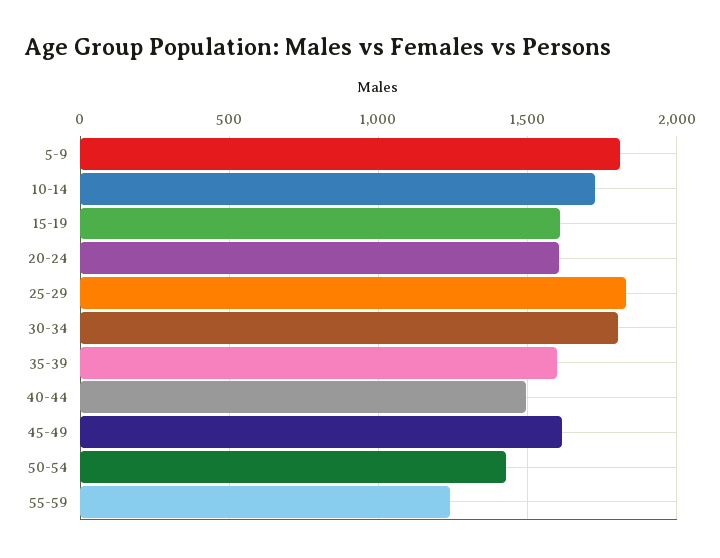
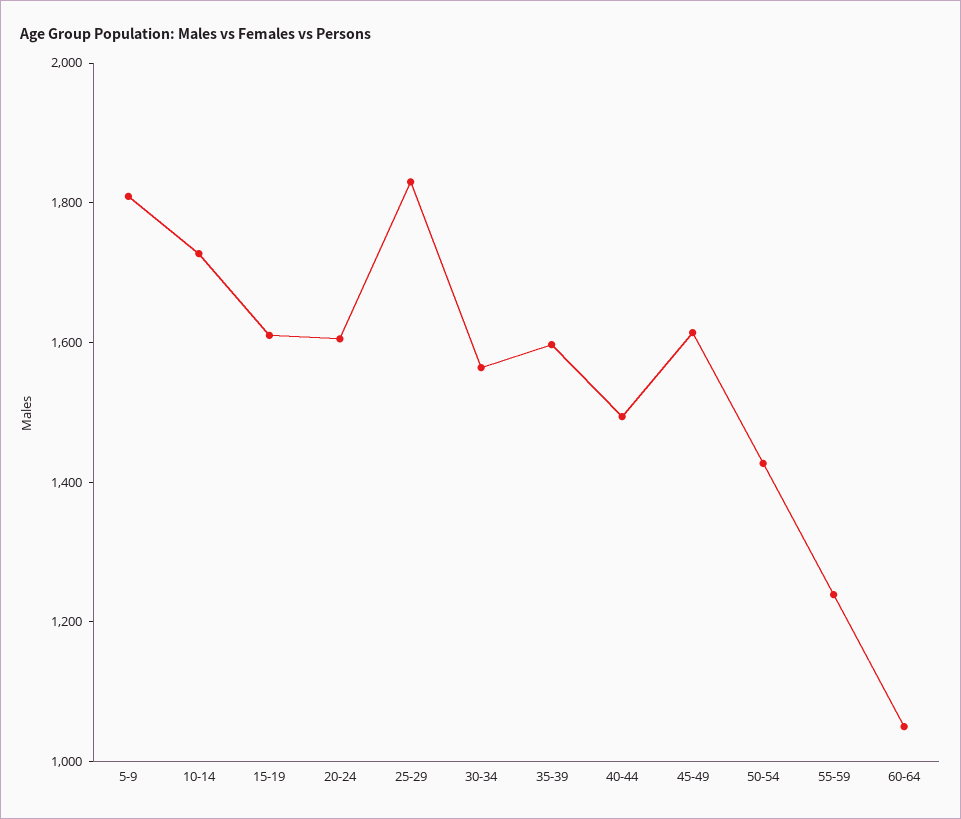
30-34: 1800 -> 1550
60-64: none -> 1050

